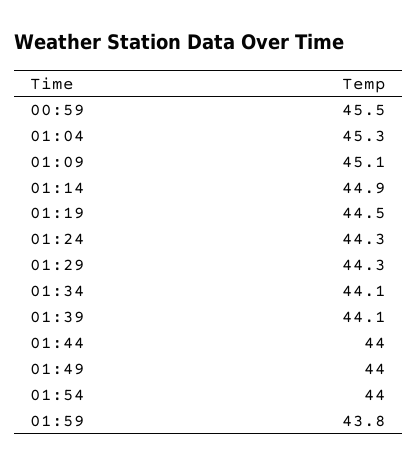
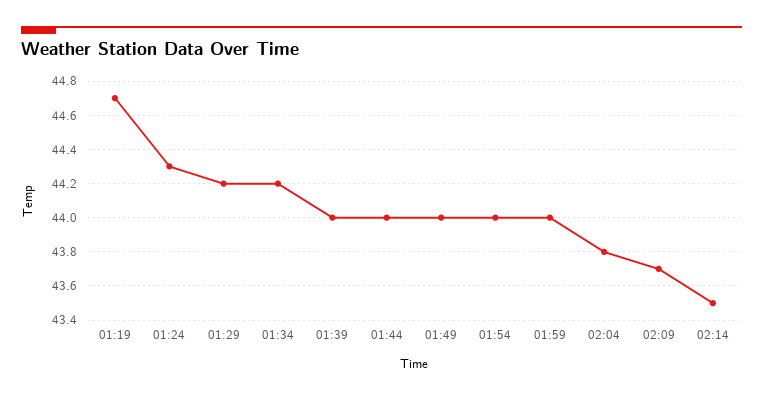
00:59: 45.5 -> none
01:04: 45.3 -> none
01:09: 45.1 -> none
01:14: 44.9 -> none
01:19: 44.5 -> 44.7
01:29: 44.3 -> 44.2
01:34: 44.1 -> 44.2
01:39: 44.1 -> 44
01:59: 43.8 -> 44
02:04: none -> 43.8
02:09: none -> 43.7
02:14: none -> 43.5

